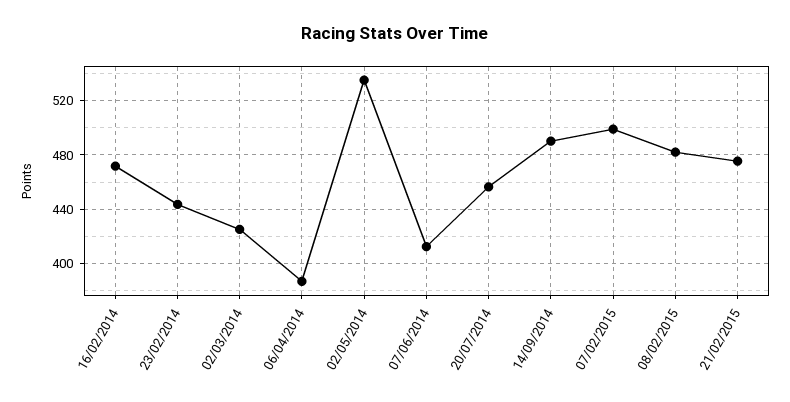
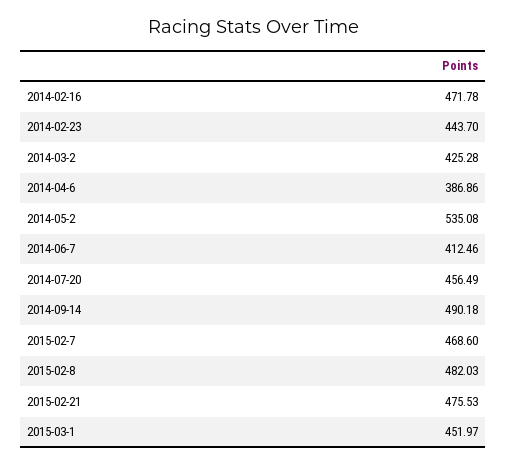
07/02/2015: 500 -> 468.6
2015-03-1: none -> 451.97

